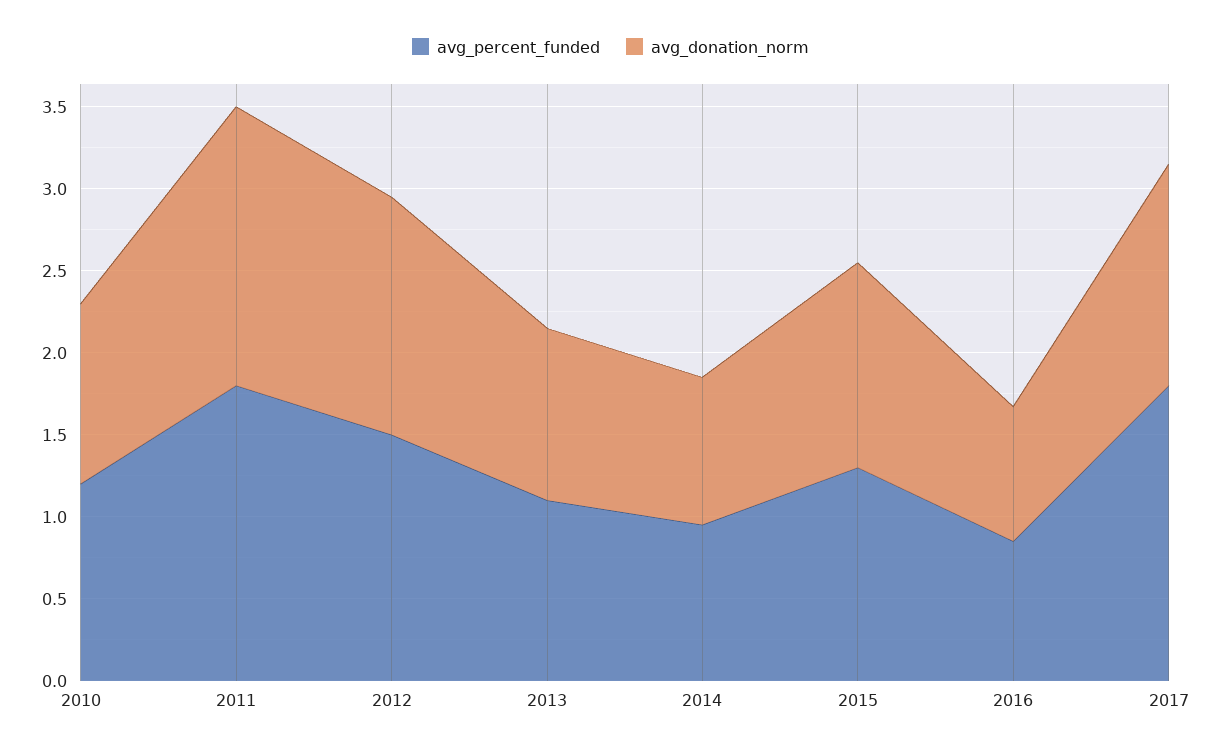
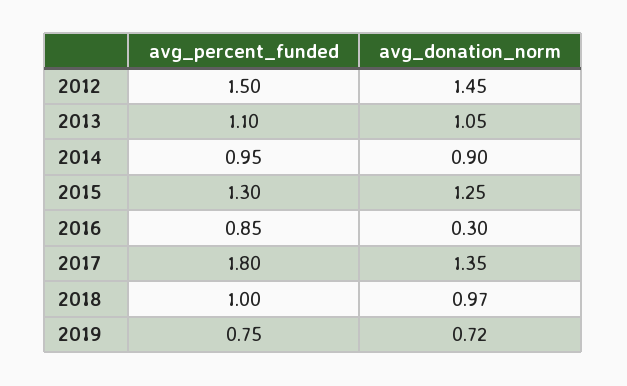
avg_percent_funded, 2010: 1.2 -> none
avg_donation_norm, 2010: 1.1 -> none
avg_percent_funded, 2011: 1.8 -> none
avg_donation_norm, 2011: 1.7 -> none
avg_donation_norm, 2016: 0.8 -> 0.3
avg_percent_funded, 2018: none -> 1
avg_donation_norm, 2018: none -> 0.97
avg_percent_funded, 2019: none -> 0.75
avg_donation_norm, 2019: none -> 0.72

